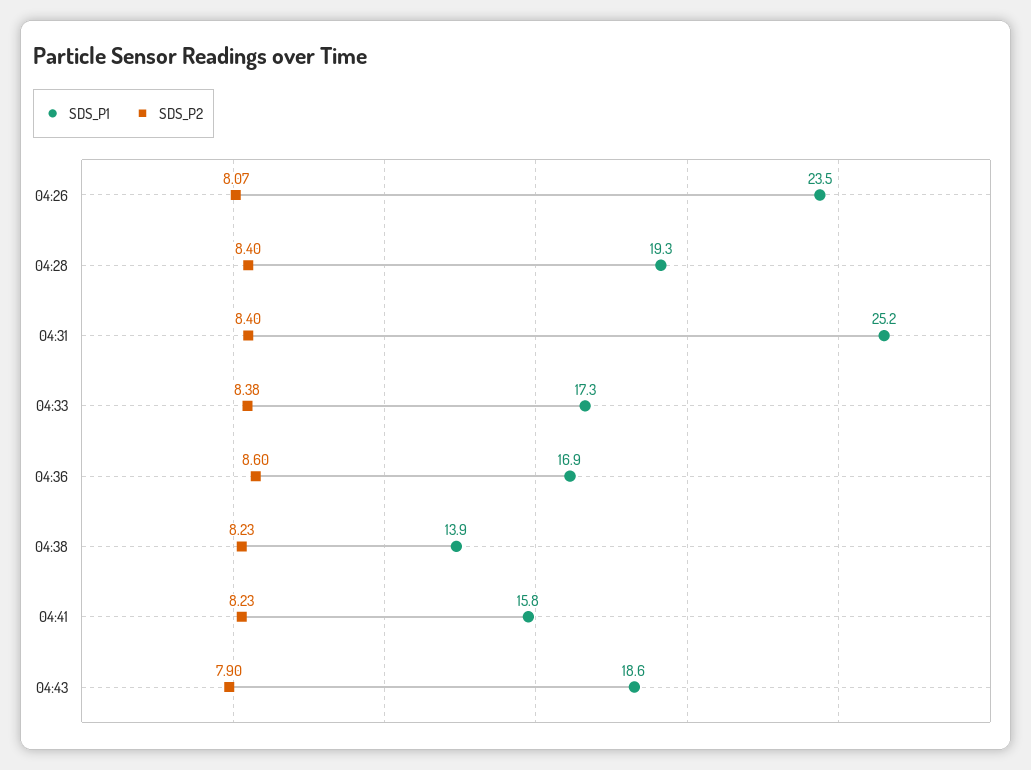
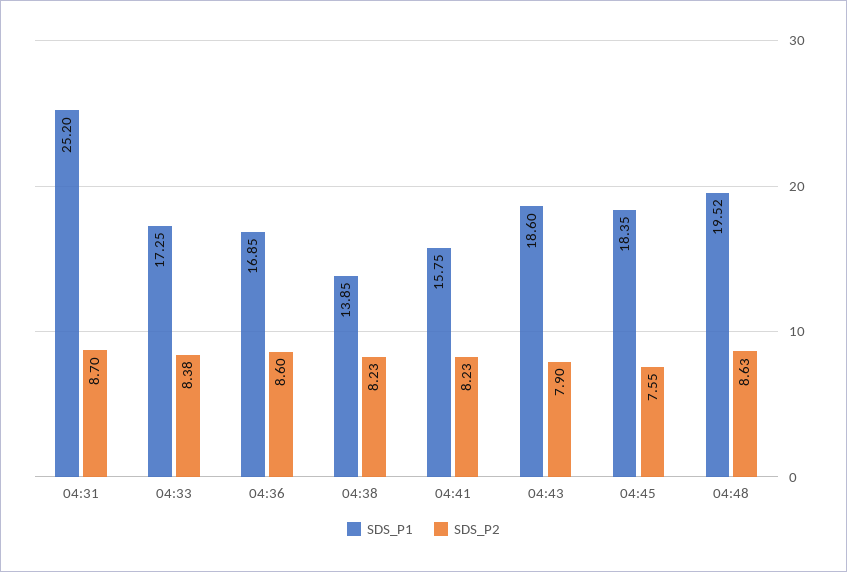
SDS_P1, 04:26: 23.5 -> none
SDS_P2, 04:26: 8.07 -> none
SDS_P1, 04:28: 19.3 -> none
SDS_P2, 04:28: 8.4 -> none
SDS_P2, 04:31: 8.4 -> 8.7
SDS_P1, 04:45: none -> 18.35
SDS_P2, 04:45: none -> 7.55
SDS_P1, 04:48: none -> 19.52
SDS_P2, 04:48: none -> 8.63

